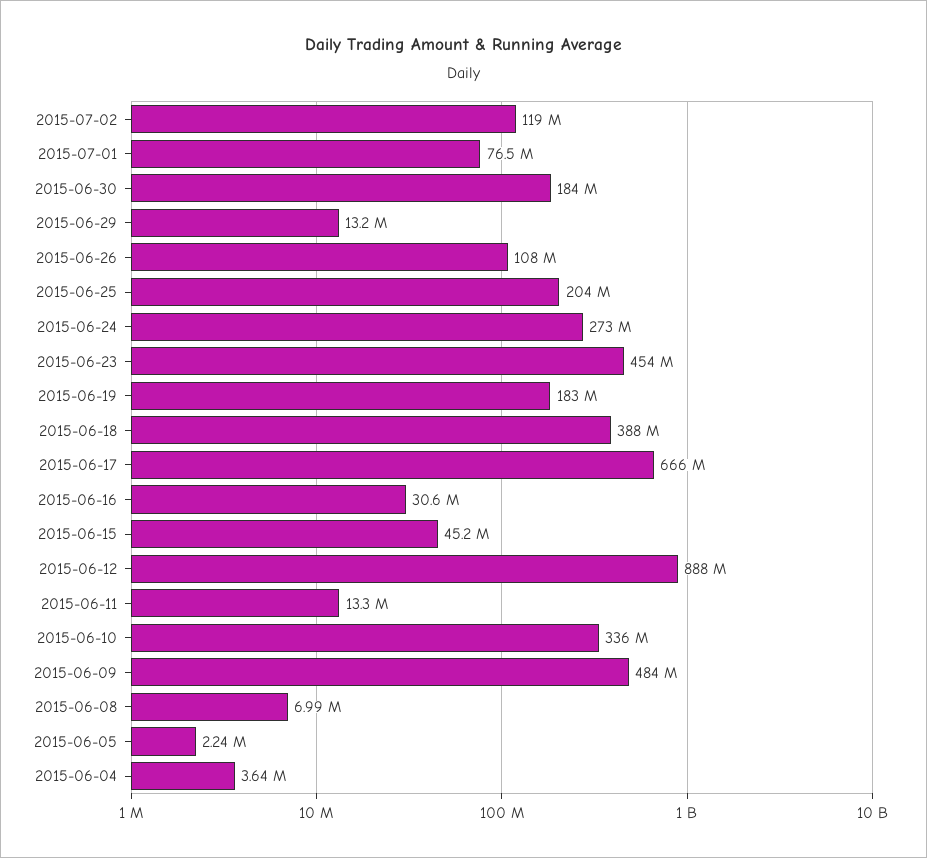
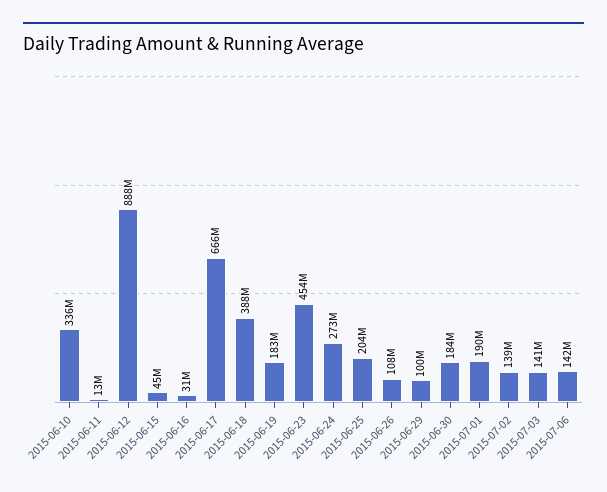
2015-07-02: 119000000 -> 139000000
2015-07-01: 76500000 -> 190000000
2015-06-29: 13200000 -> 100000000
2015-06-09: 484000000 -> none
2015-06-08: 6990000 -> none
2015-06-05: 2240000 -> none
2015-06-04: 3640000 -> none
2015-07-03: none -> 141000000
2015-07-06: none -> 142000000

